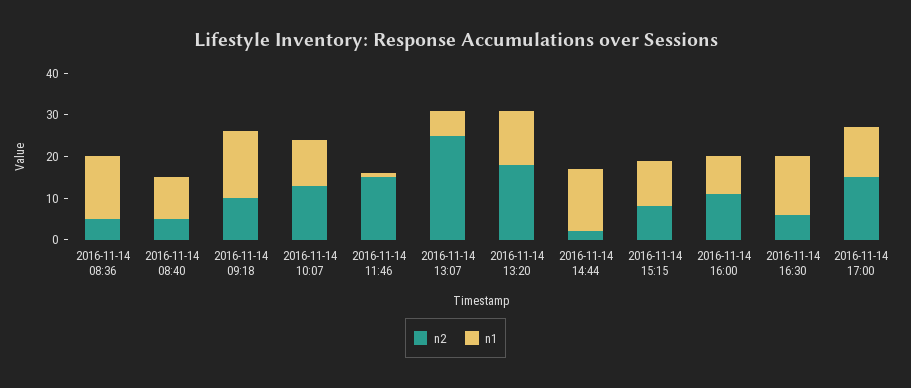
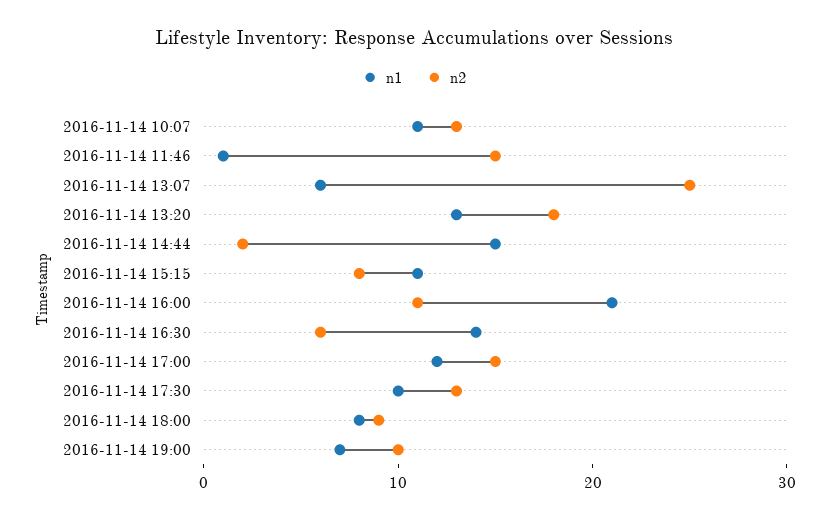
n2, 2016-11-14 08:36: 5 -> none
n1, 2016-11-14 08:36: 15 -> none
n2, 2016-11-14 08:40: 5 -> none
n1, 2016-11-14 08:40: 10 -> none
n2, 2016-11-14 09:18: 10 -> none
n1, 2016-11-14 09:18: 15 -> none
n1, 2016-11-14 16:00: 10 -> 21
n1, 2016-11-14 17:30: none -> 10
n2, 2016-11-14 17:30: none -> 13
n1, 2016-11-14 18:00: none -> 8
n2, 2016-11-14 18:00: none -> 9
n1, 2016-11-14 19:00: none -> 7
n2, 2016-11-14 19:00: none -> 10

